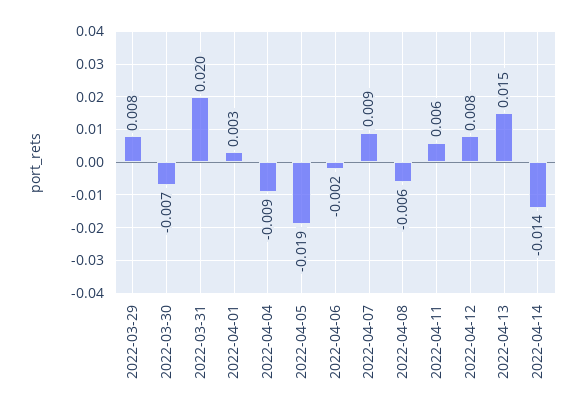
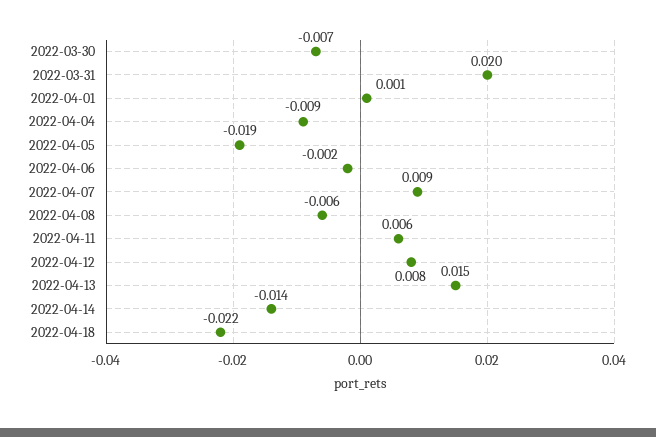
2022-03-29: 0.008 -> none
2022-04-01: 0.003 -> 0.001
2022-04-18: none -> -0.022

